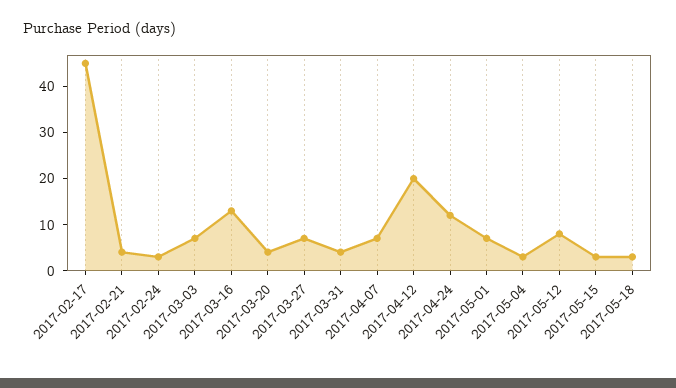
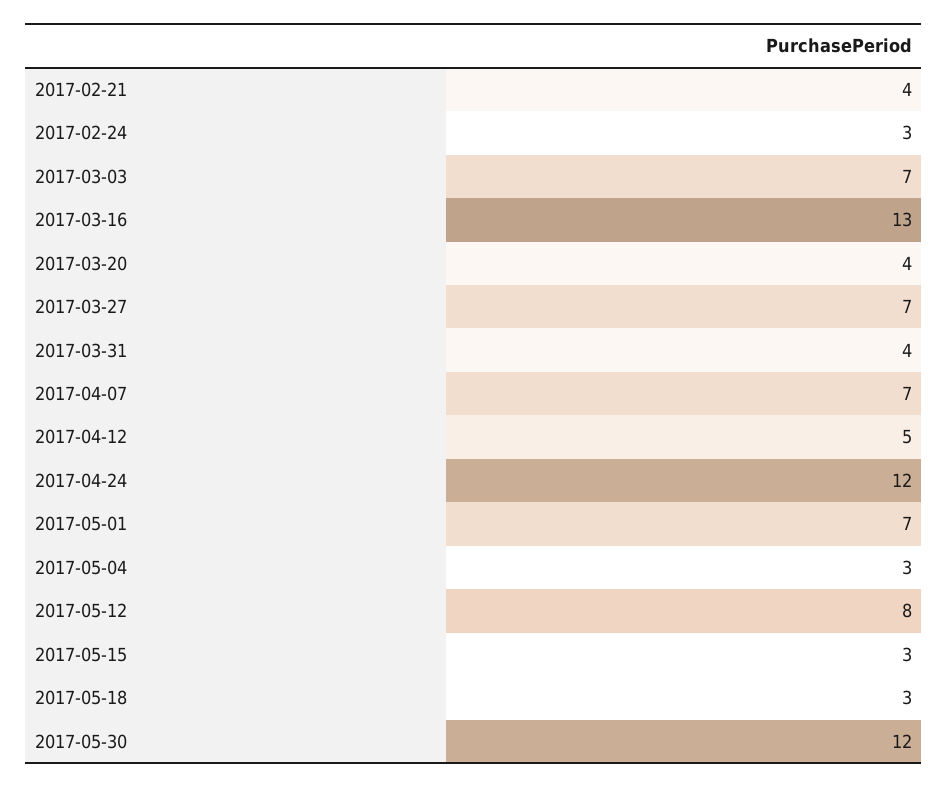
2017-02-17: 45 -> none
2017-04-12: 20 -> 5
2017-05-30: none -> 12

